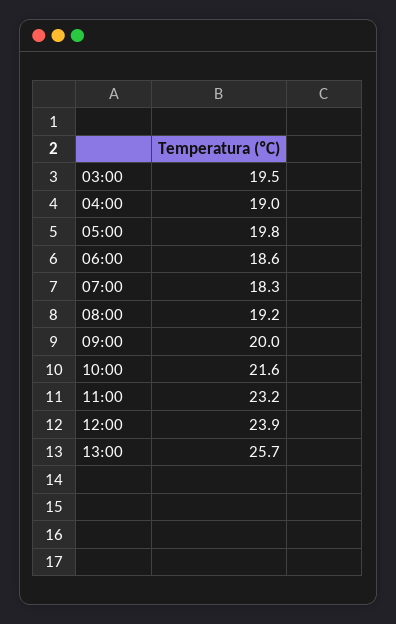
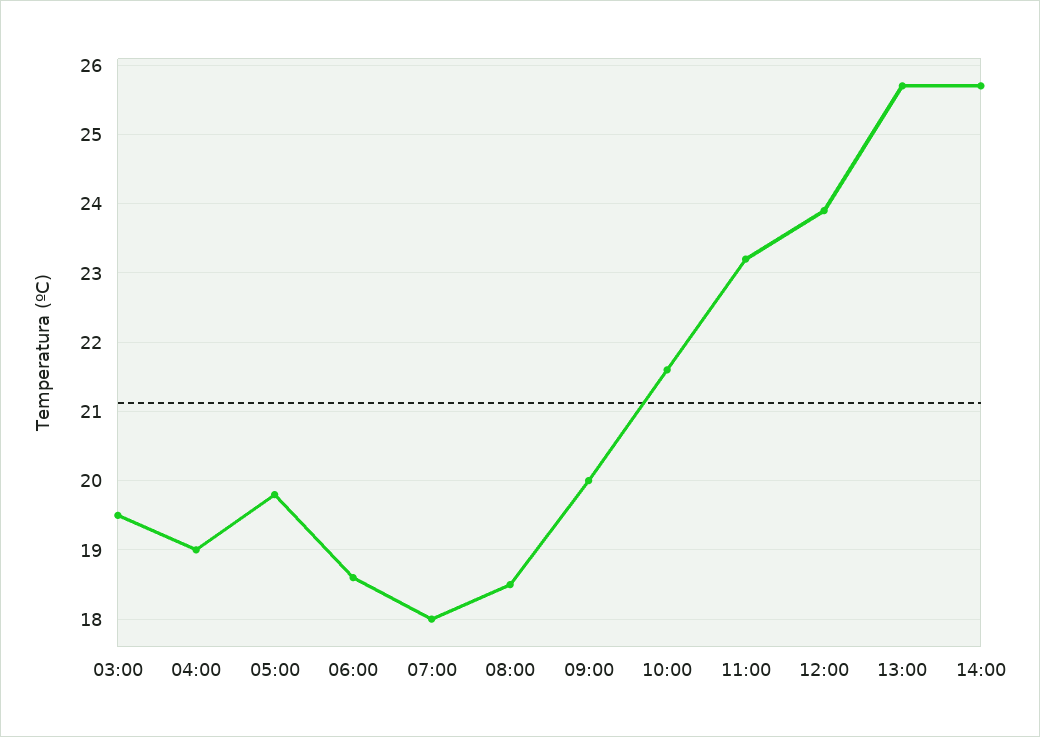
07:00: 18.3 -> 18
08:00: 19.2 -> 18.5
14:00: none -> 25.7

